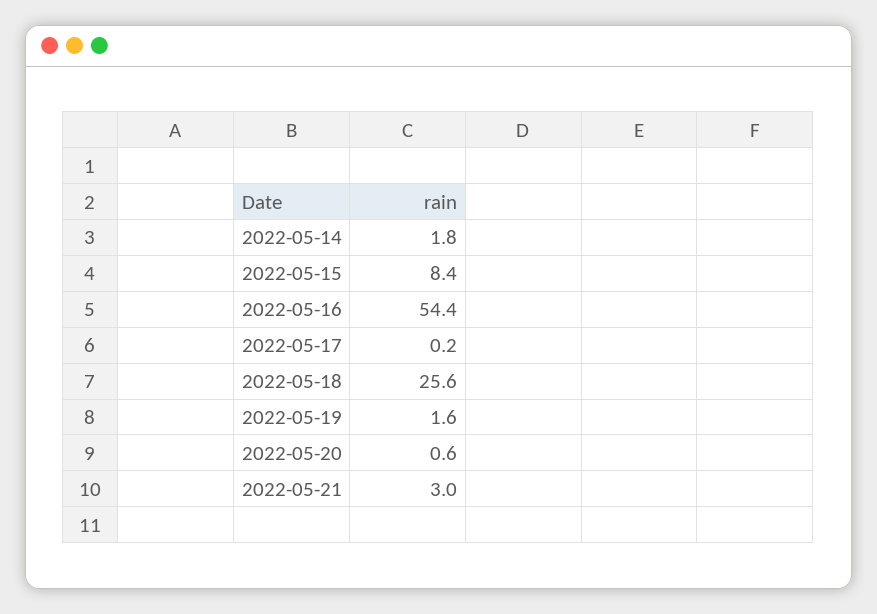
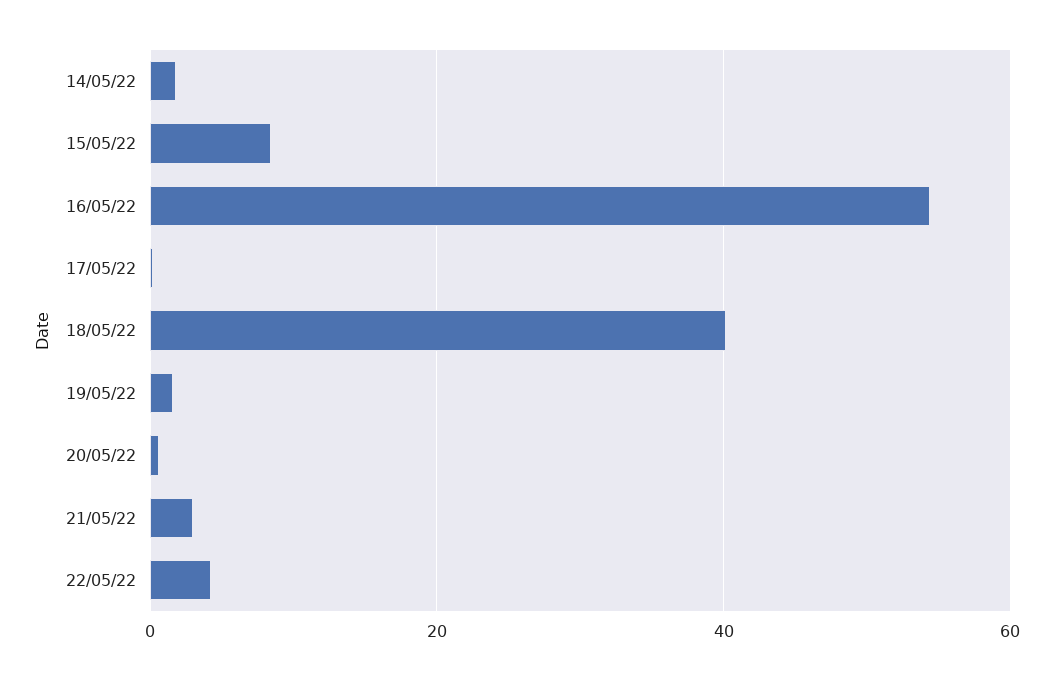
2022-05-18: 25.6 -> 40
22/05/22: none -> 4

